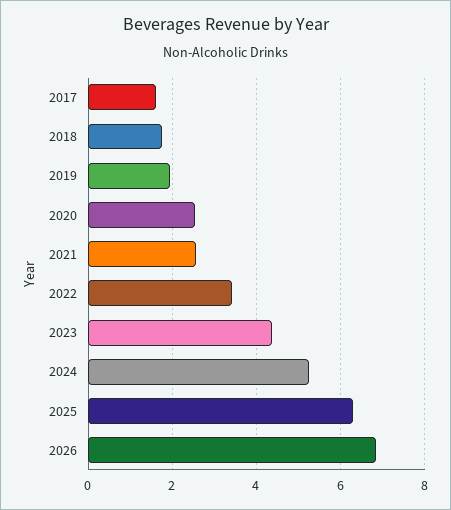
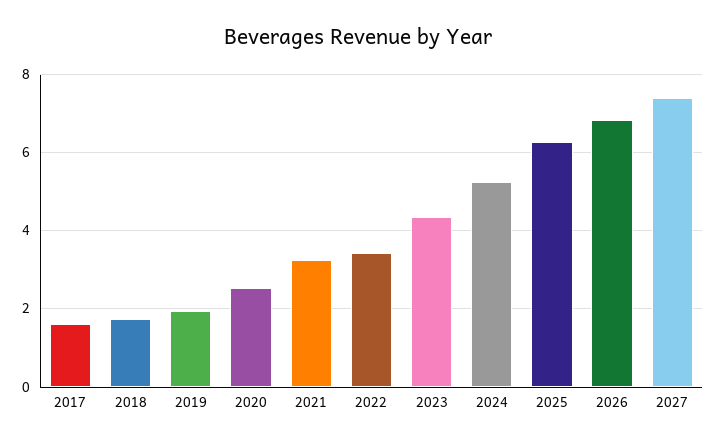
2021: 2.6 -> 3.2
2027: none -> 7.4

